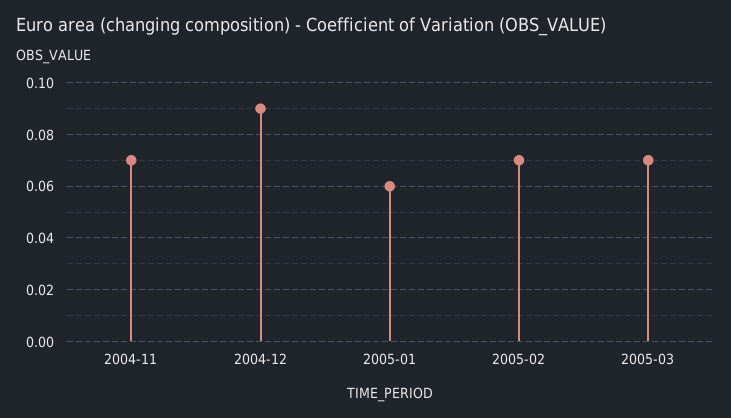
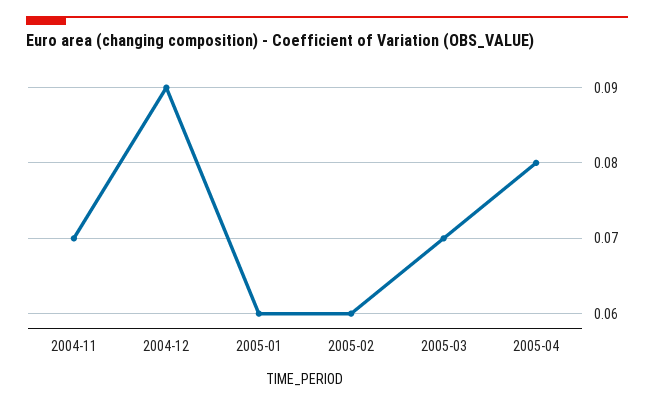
2005-02: 0.07 -> 0.06
2005-04: none -> 0.08

